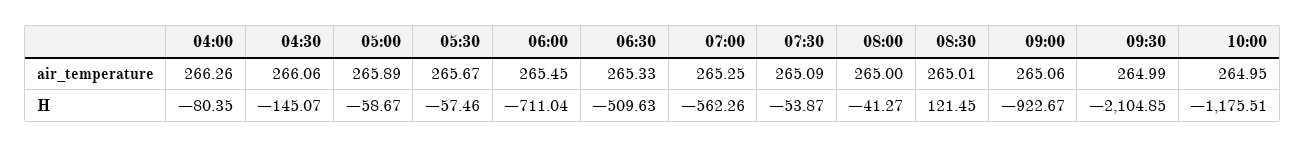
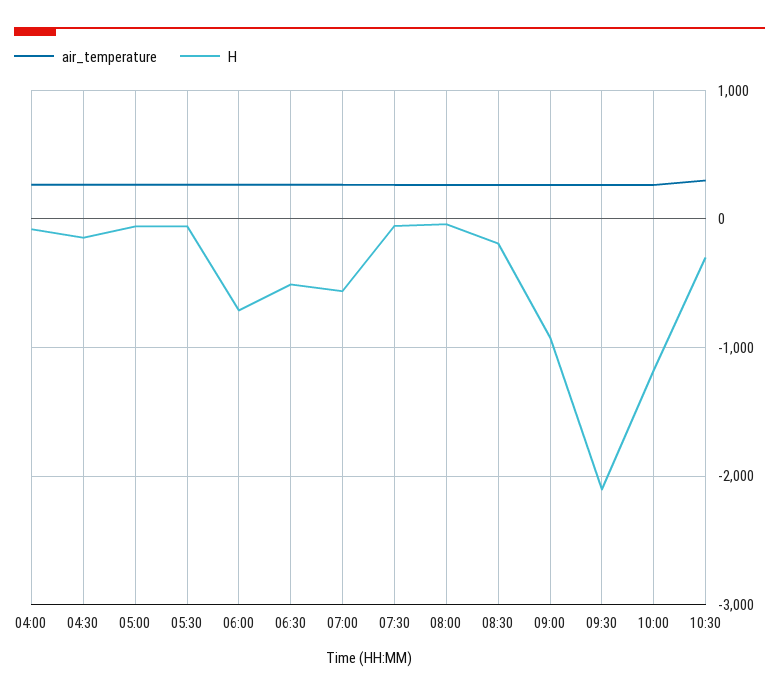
H, 08:30: 121.45 -> -200
air_temperature, 10:30: none -> 300
H, 10:30: none -> -300

